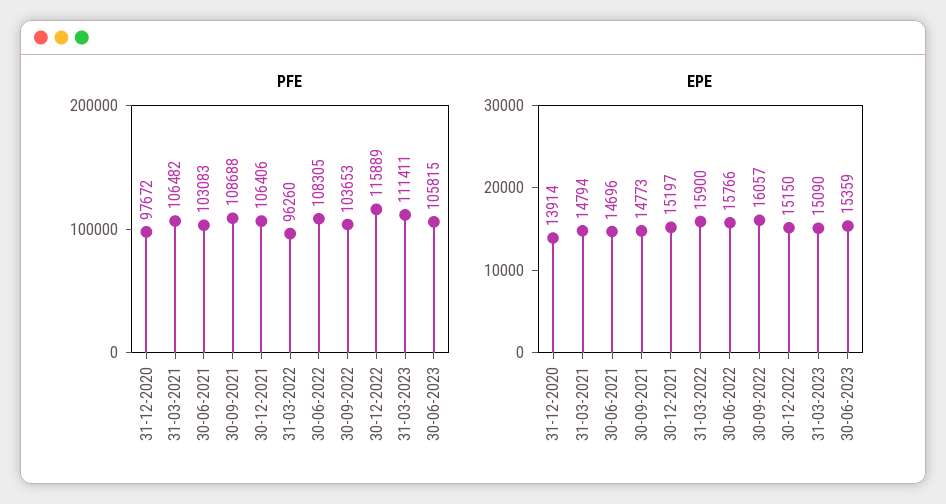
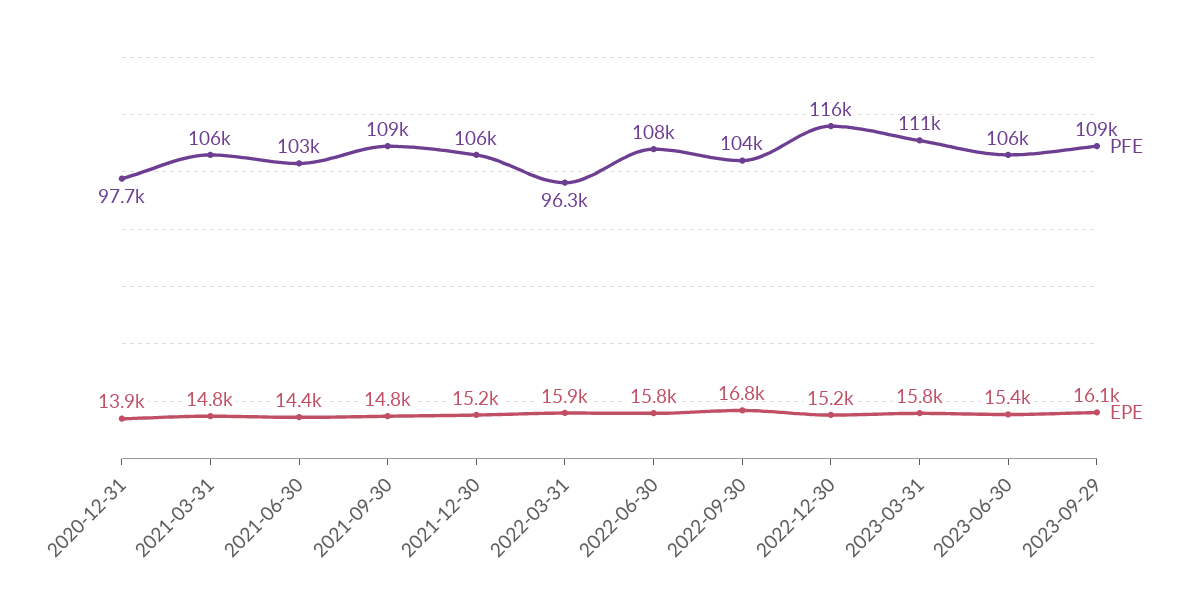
EPE, 30-06-2021: 14696 -> 14400
EPE, 30-09-2022: 16057 -> 16800
EPE, 31-03-2023: 15090 -> 15800
PFE, 2023-09-29: none -> 109000
EPE, 2023-09-29: none -> 16100

